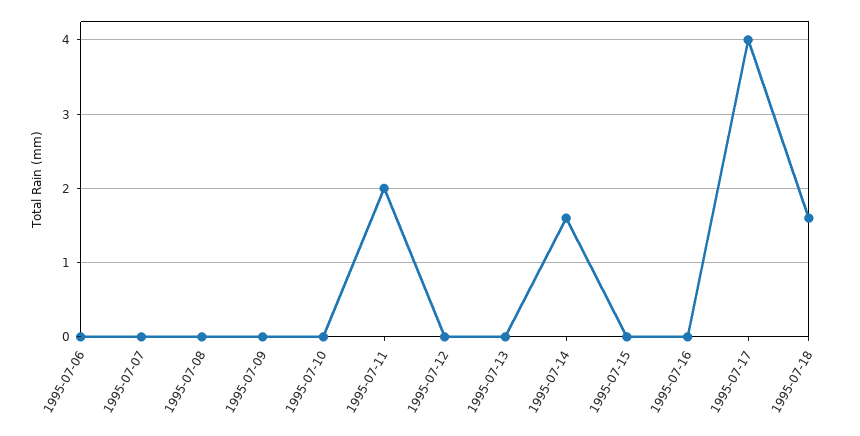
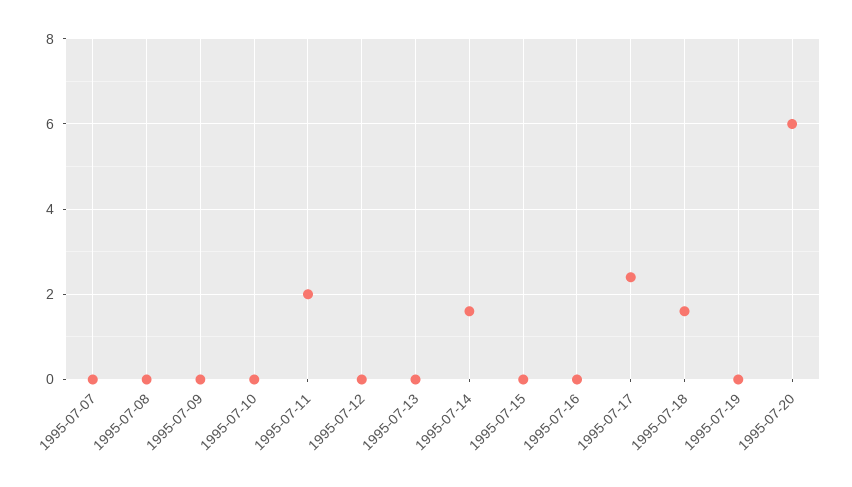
1995-07-06: 0 -> none
1995-07-17: 4 -> 2.5
1995-07-19: none -> 0
1995-07-20: none -> 6

